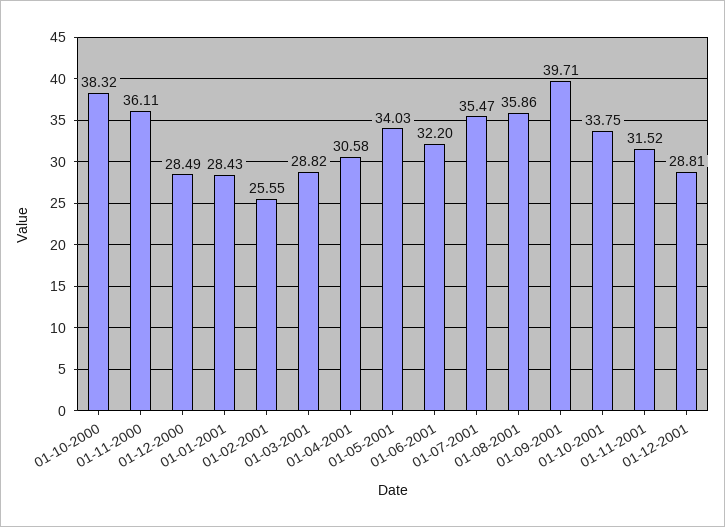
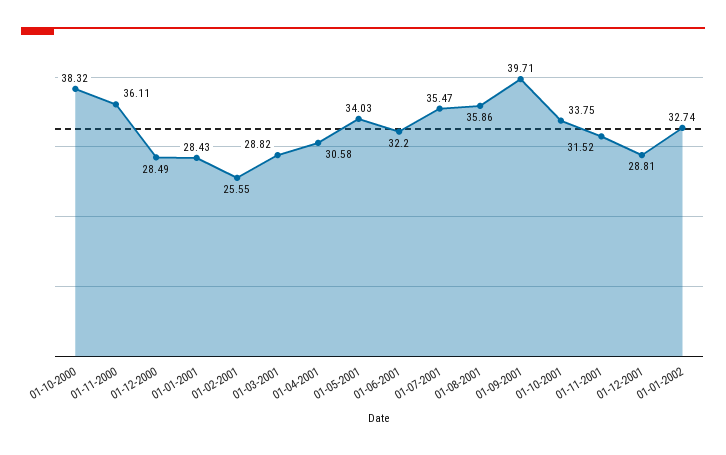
01-01-2002: none -> 32.74

